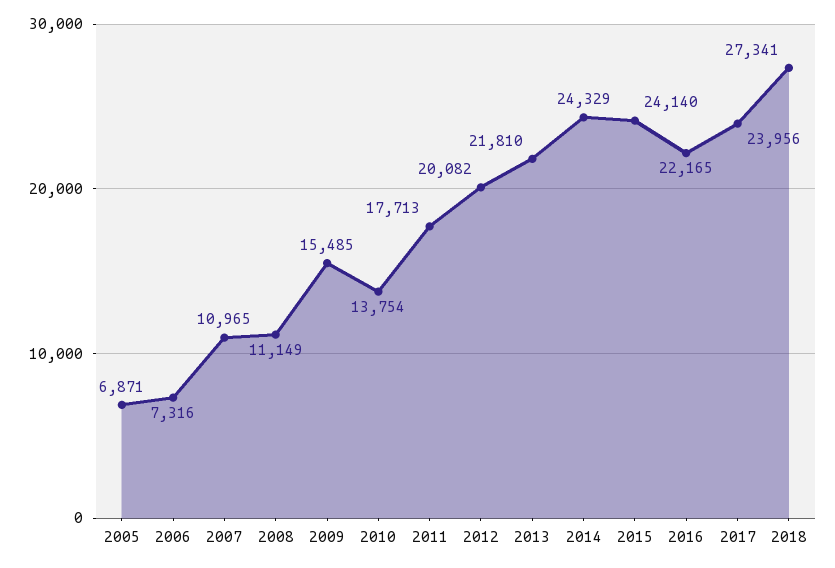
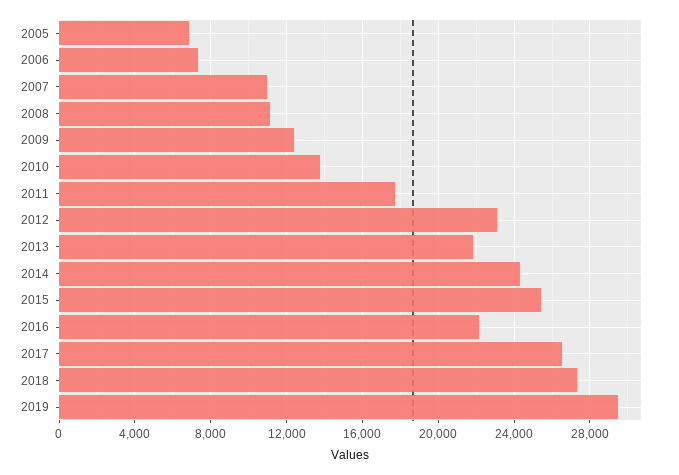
2009: 15485 -> 12500
2012: 20082 -> 23000
2015: 24140 -> 25500
2017: 23956 -> 26500
2019: none -> 29500

